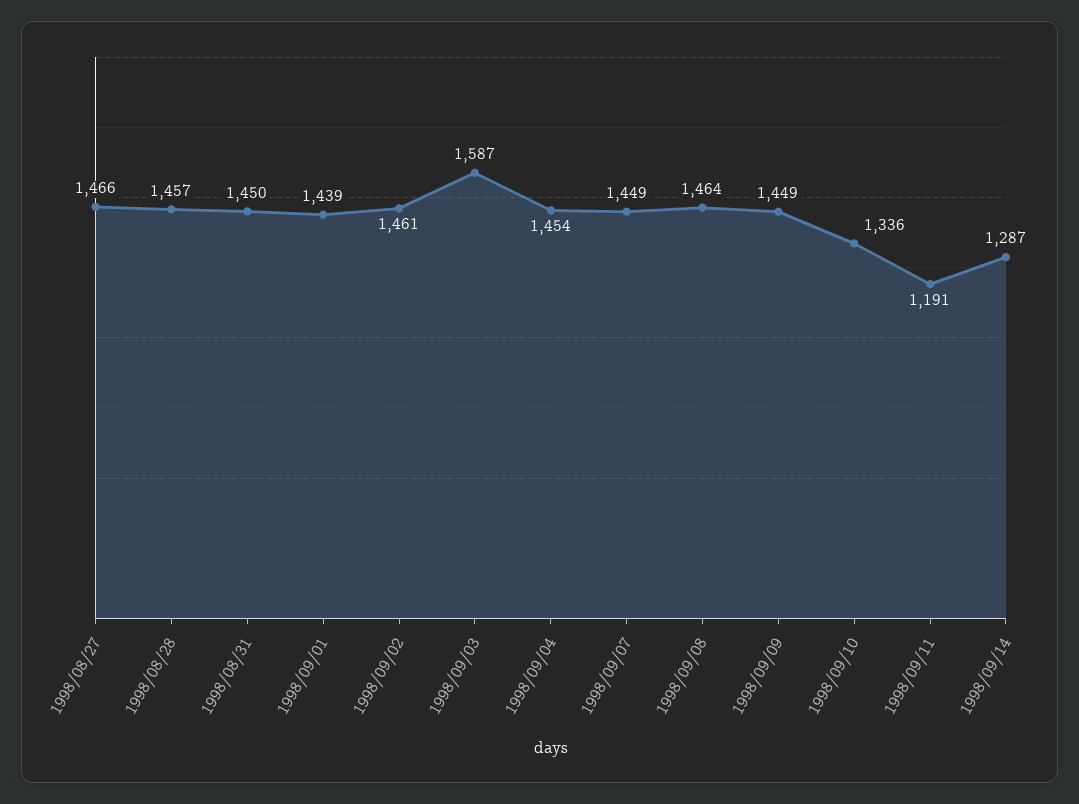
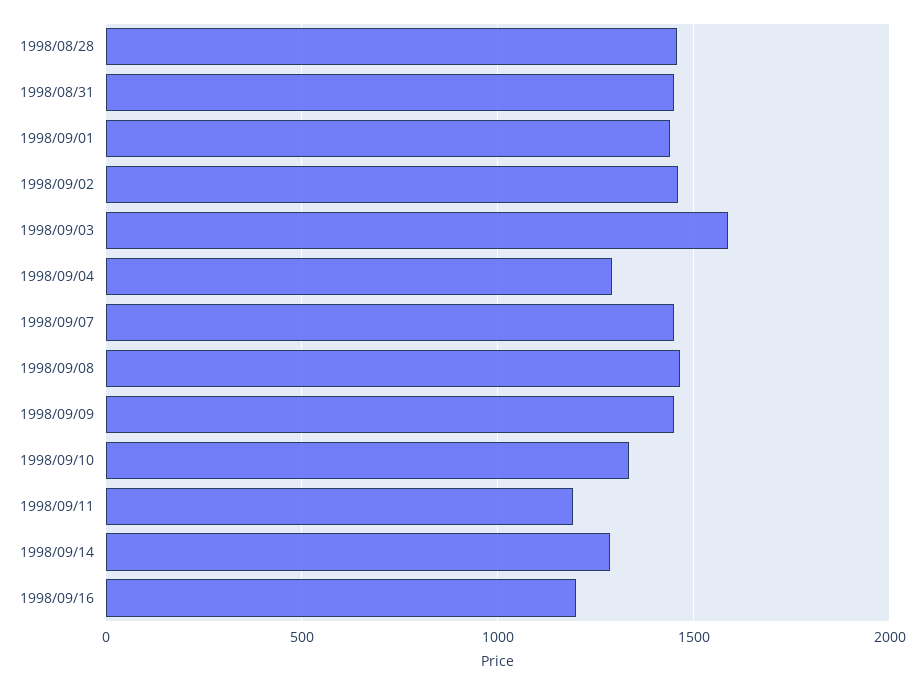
1998/08/27: 1466 -> none
1998/09/04: 1454 -> 1300
1998/09/16: none -> 1200

